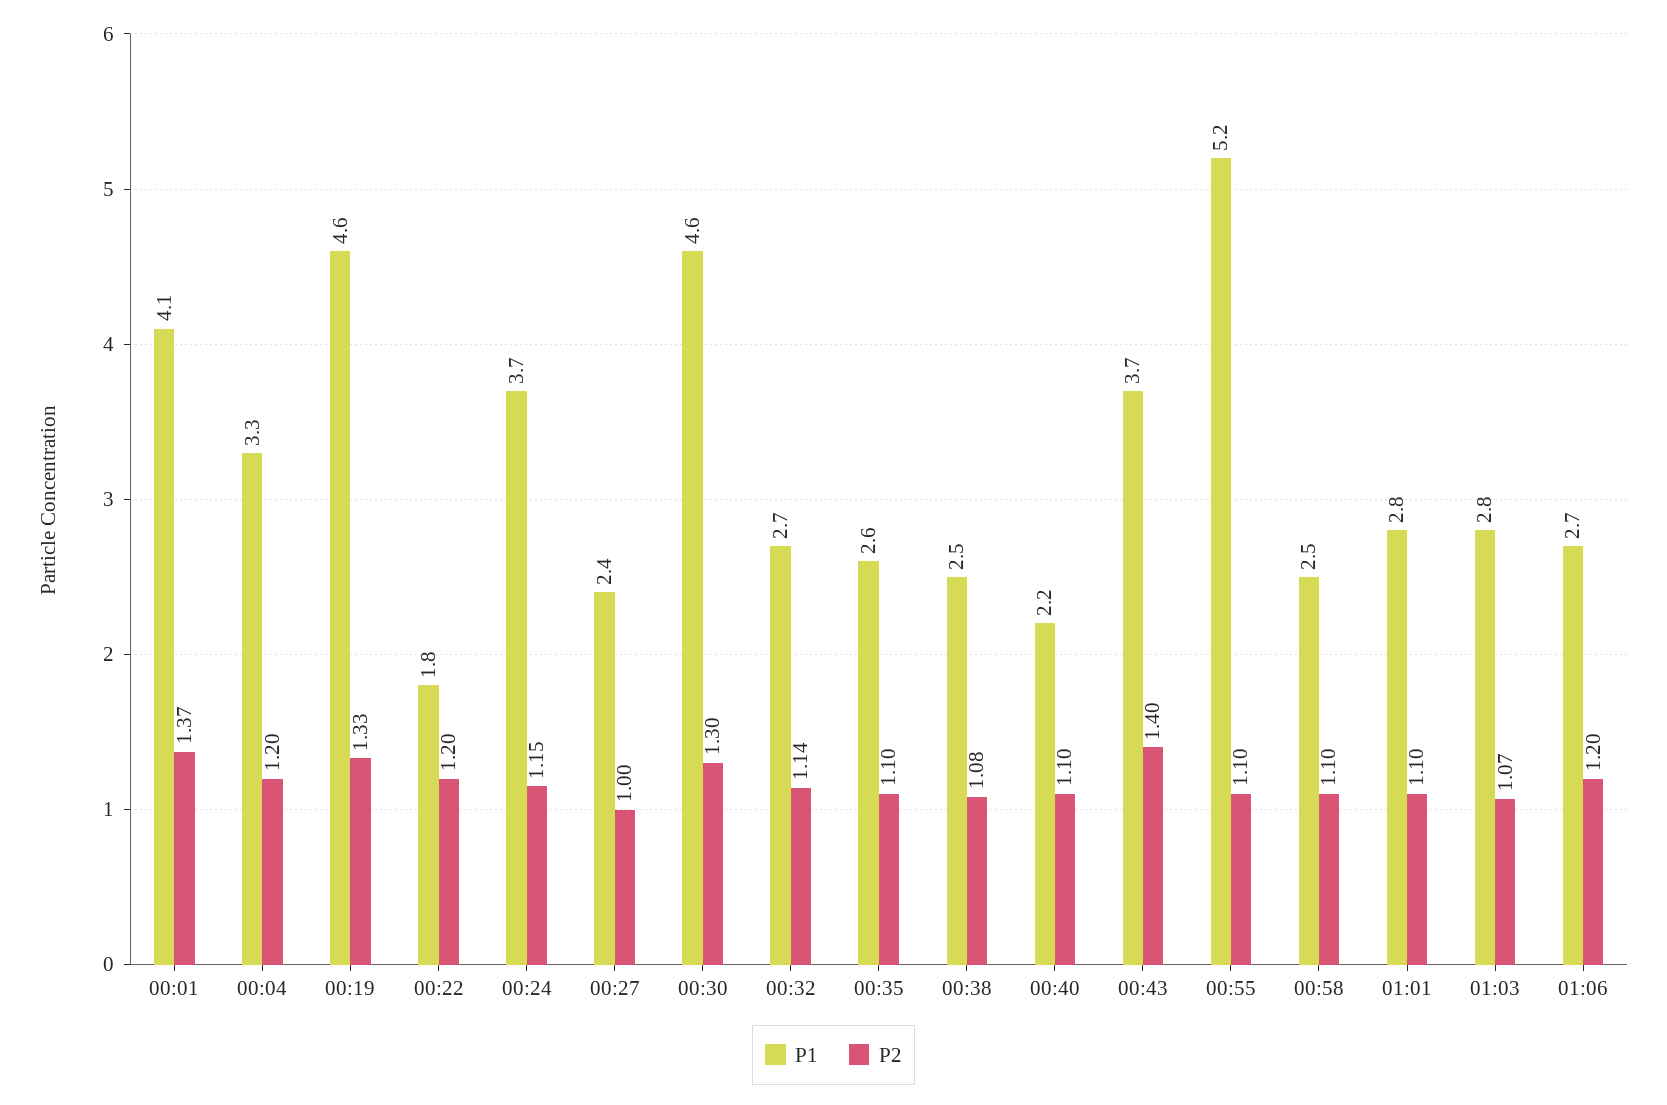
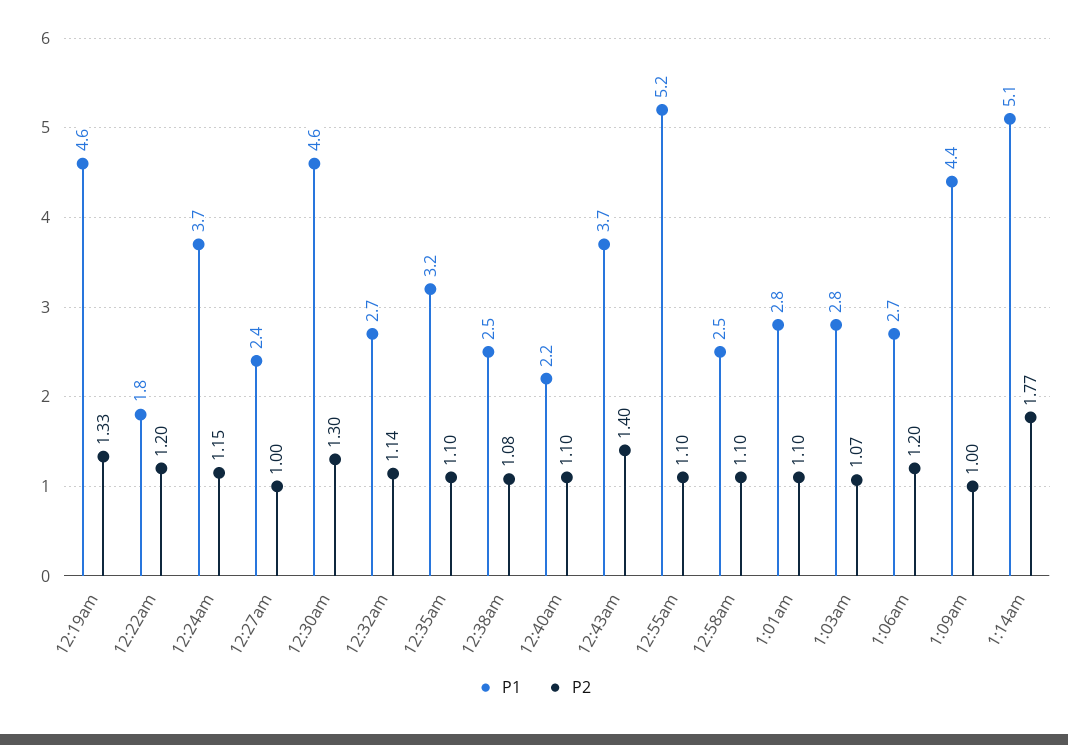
P1, 00:01: 4.1 -> none
P2, 00:01: 1.37 -> none
P1, 00:04: 3.3 -> none
P2, 00:04: 1.2 -> none
P1, 00:35: 2.6 -> 3.2
P1, 1:09am: none -> 4.4
P2, 1:09am: none -> 1
P1, 1:14am: none -> 5.1
P2, 1:14am: none -> 1.77

